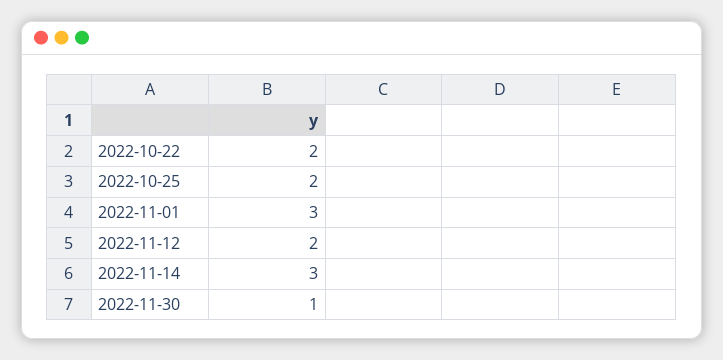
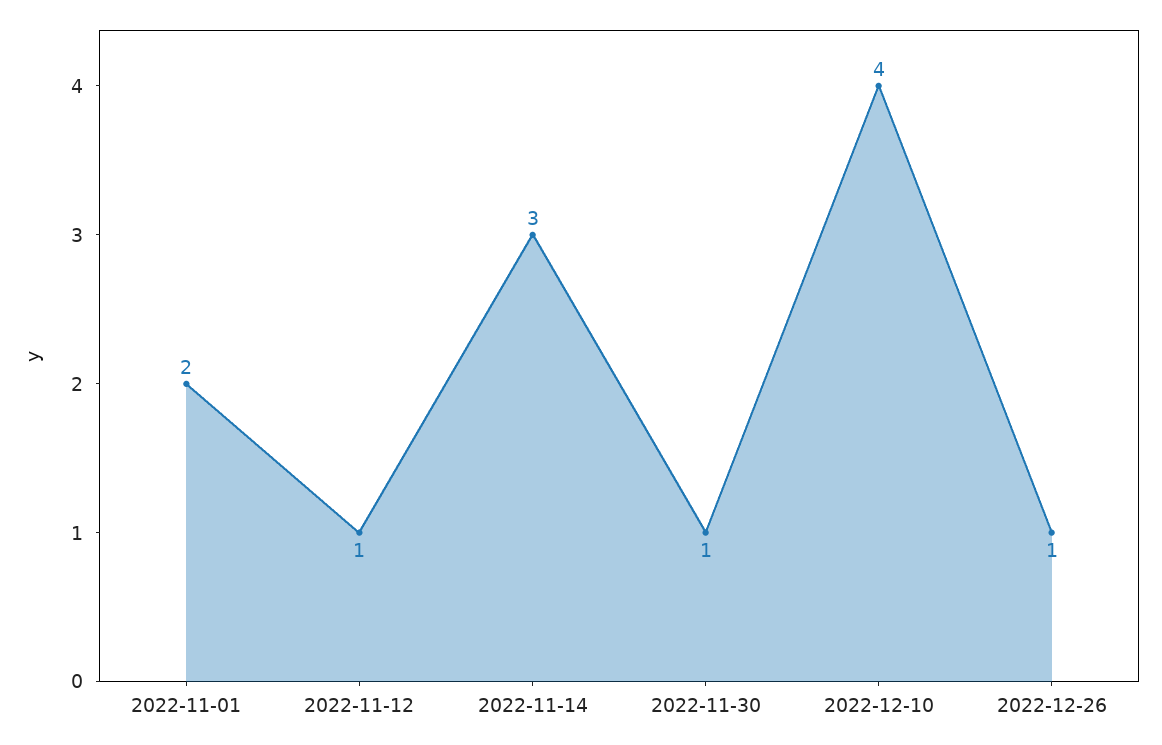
2022-10-22: 2 -> none
2022-10-25: 2 -> none
2022-11-01: 3 -> 2
2022-11-12: 2 -> 1
2022-12-10: none -> 4
2022-12-26: none -> 1

